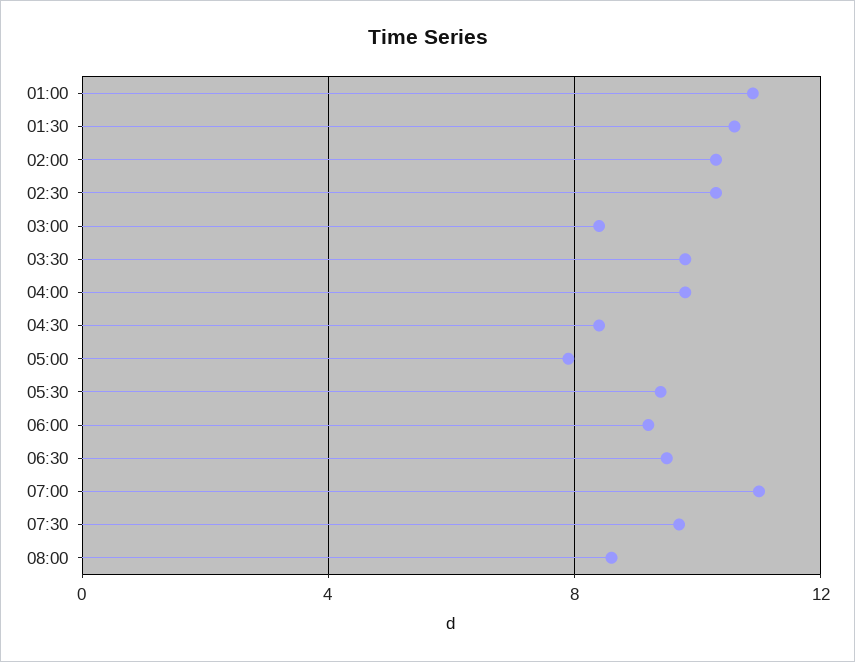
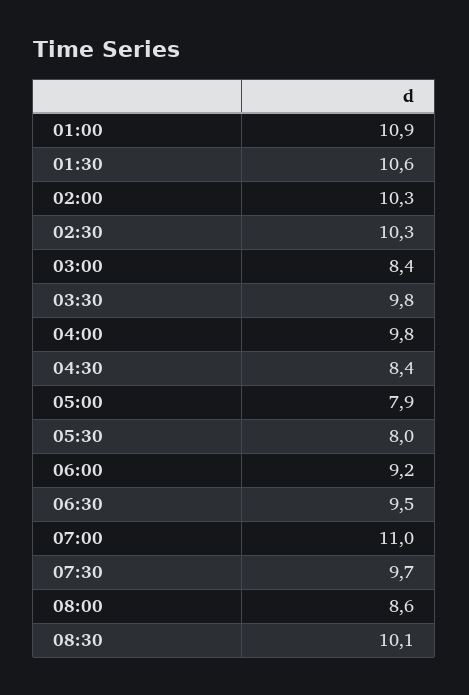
05:30: 9.5 -> 8
08:30: none -> 10.1

